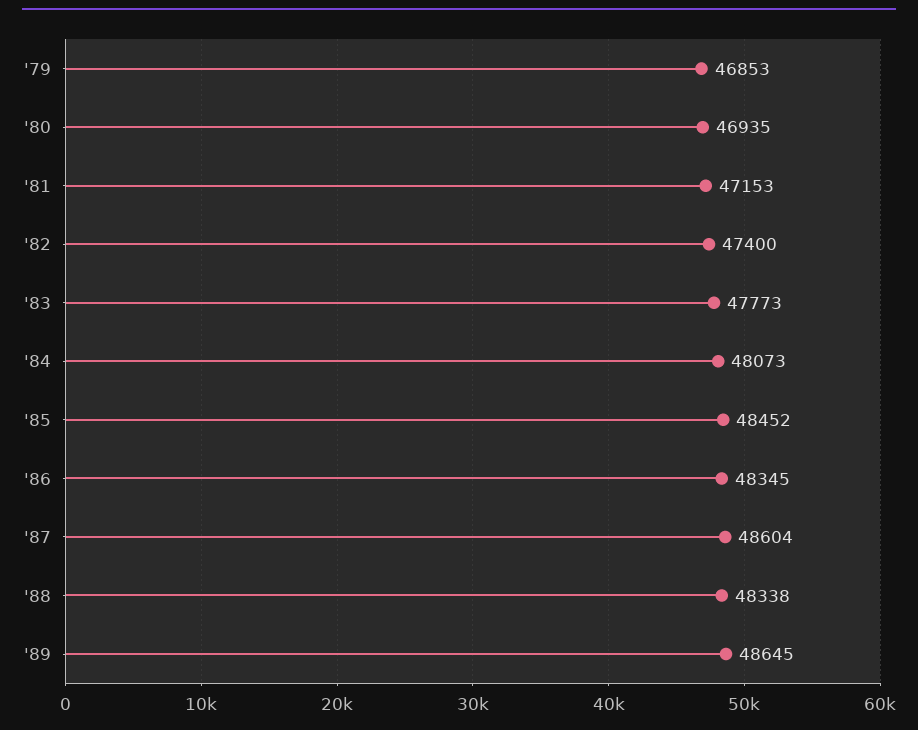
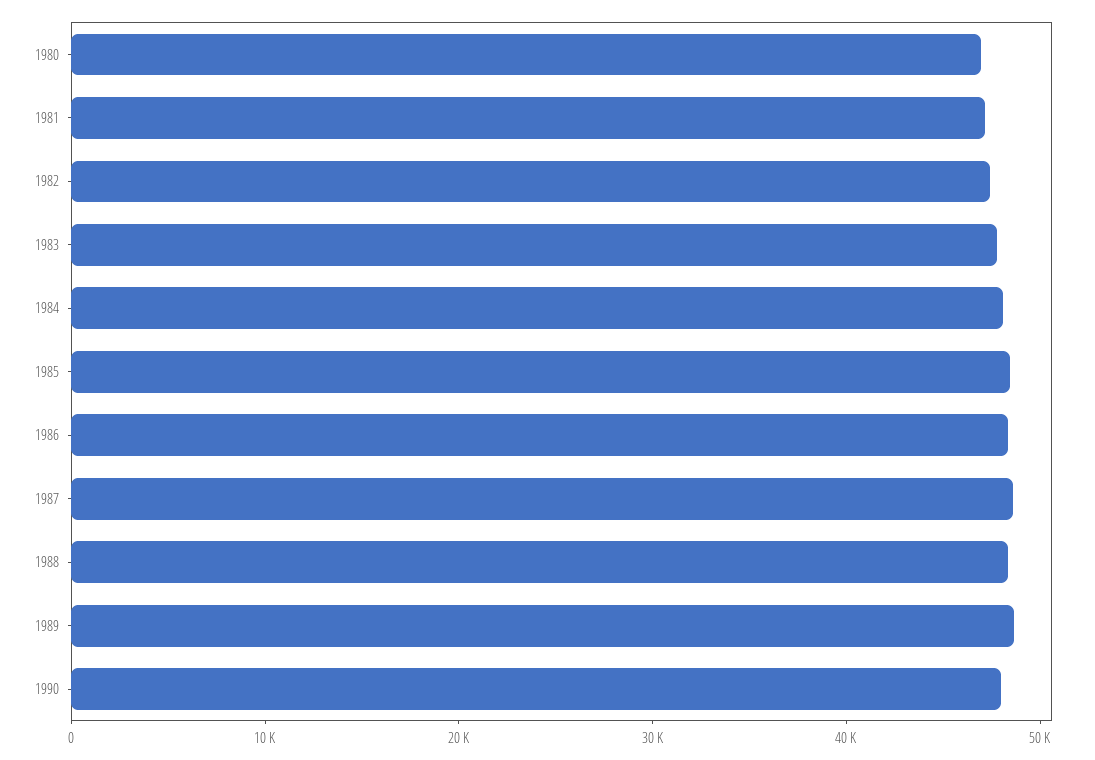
'79: 46853 -> none
1990: none -> 48000

